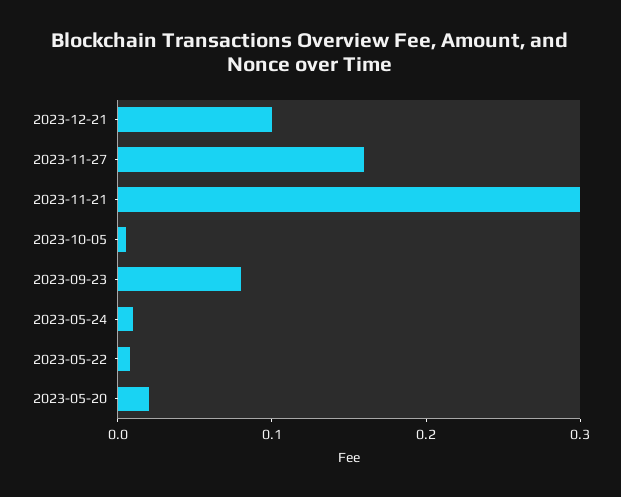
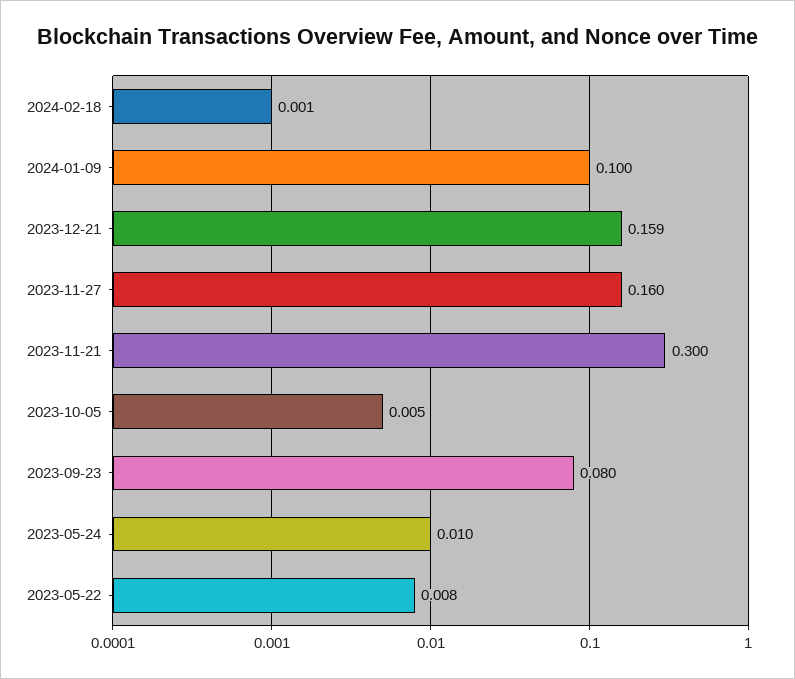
2023-12-21: 0.1 -> 0.159
2023-05-20: 0.02 -> none
2024-02-18: none -> 0.001
2024-01-09: none -> 0.1

